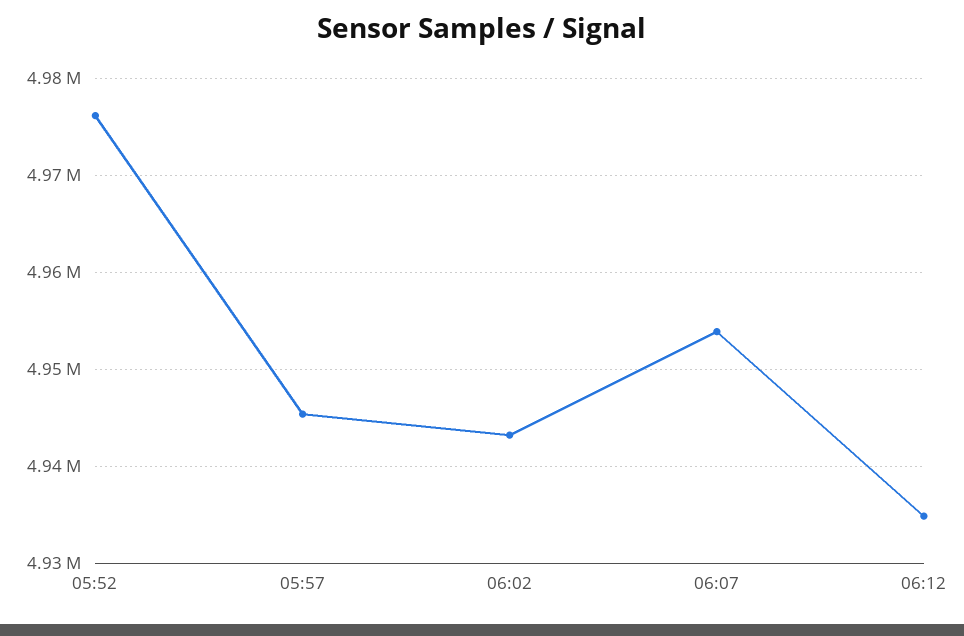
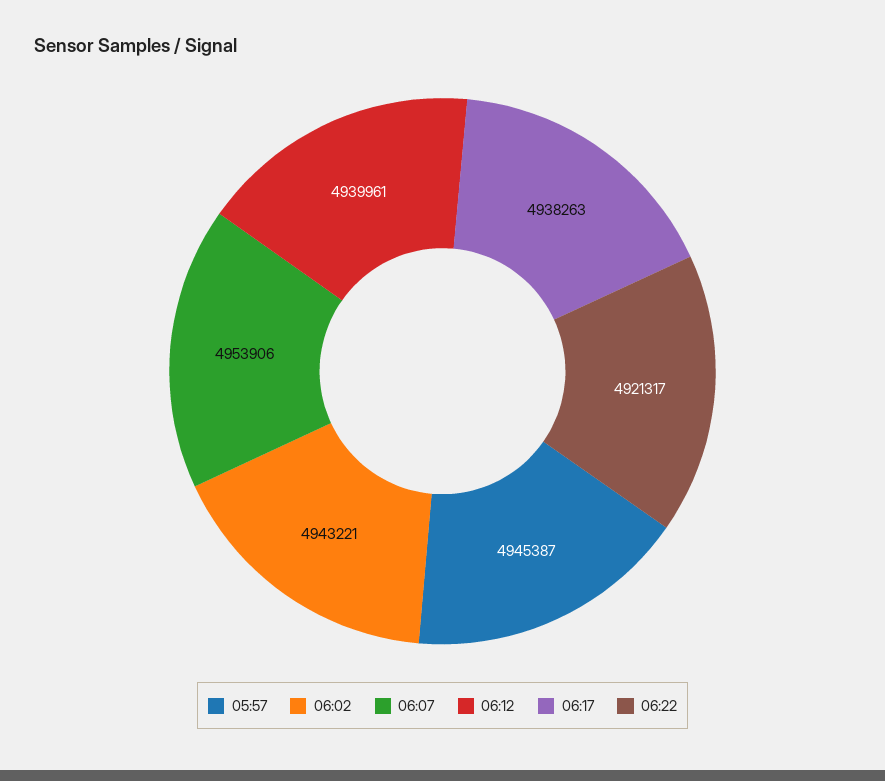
05:52: 4976000 -> none
06:12: 4935000 -> 4939961
06:17: none -> 4938263
06:22: none -> 4921317

